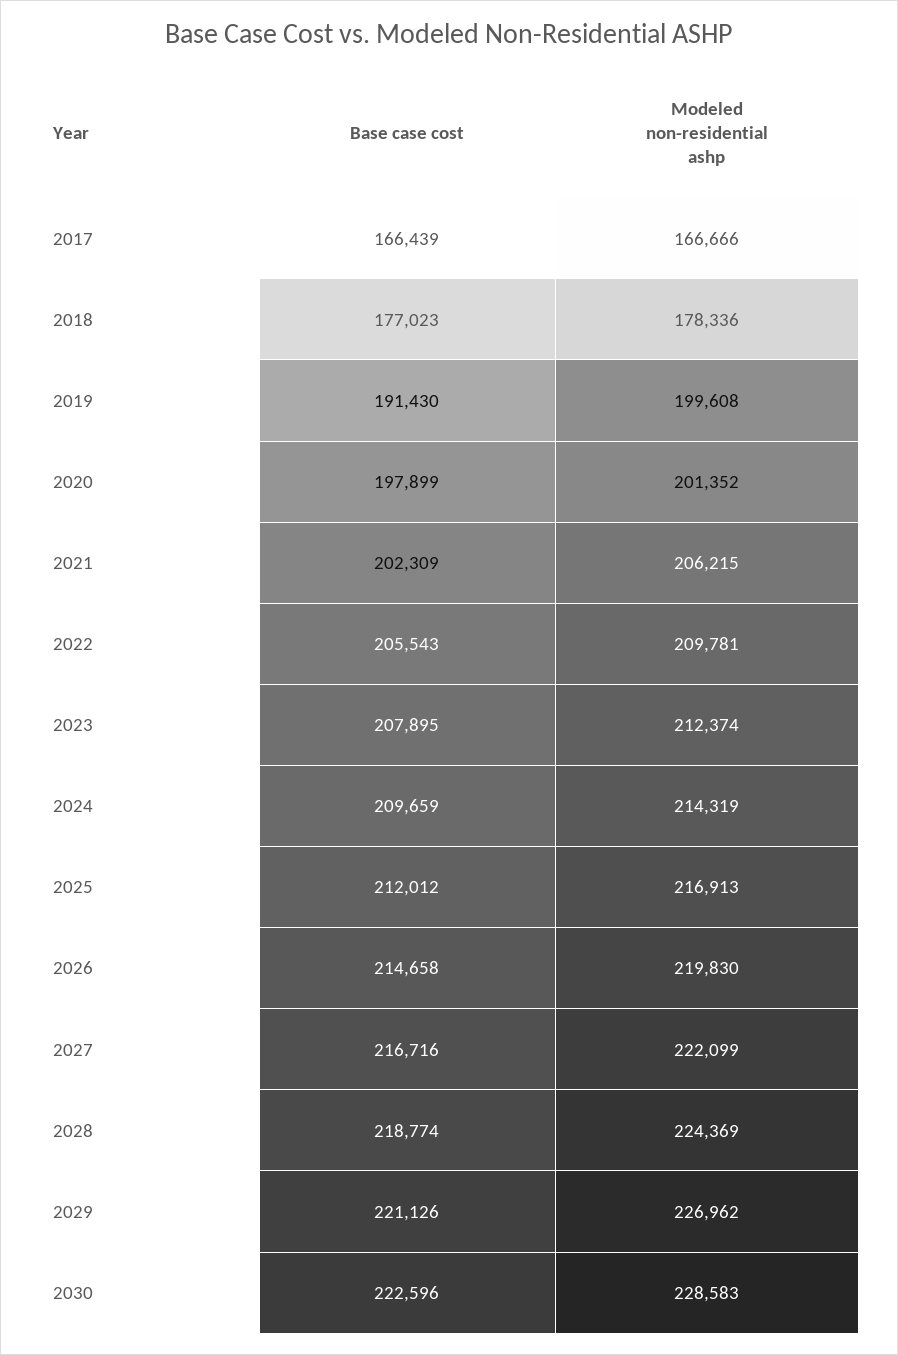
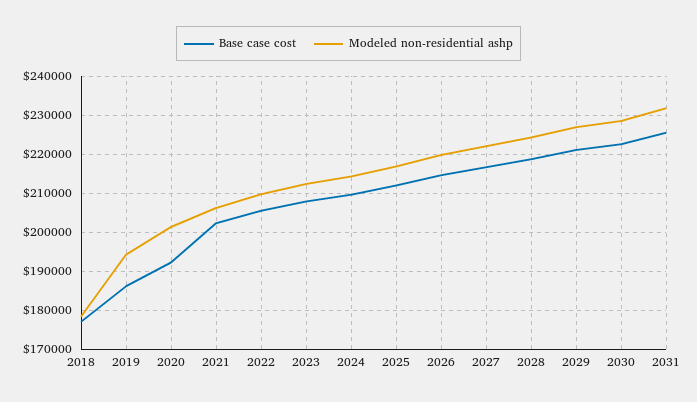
Base case cost, 2017: 166439 -> none
Modeled non-residential ashp, 2017: 166666 -> none
Base case cost, 2019: 191430 -> 186000
Modeled non-residential ashp, 2019: 199608 -> 194000
Base case cost, 2020: 197899 -> 192000
Base case cost, 2031: none -> 226000
Modeled non-residential ashp, 2031: none -> 232000

